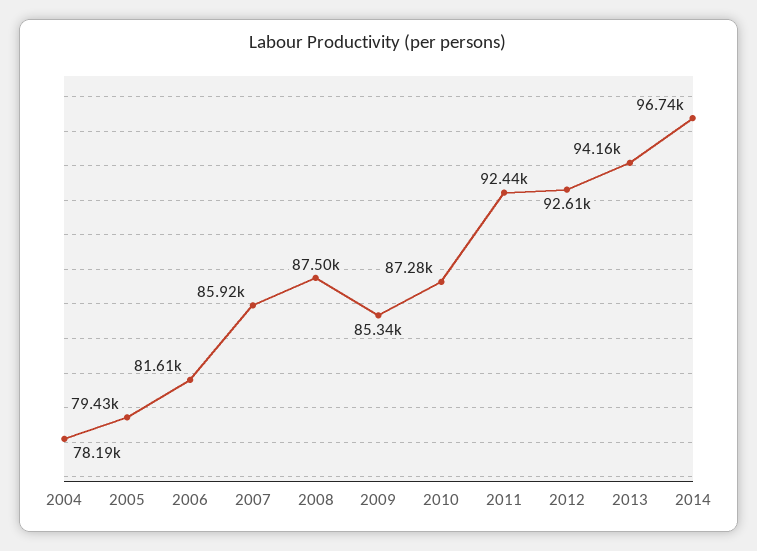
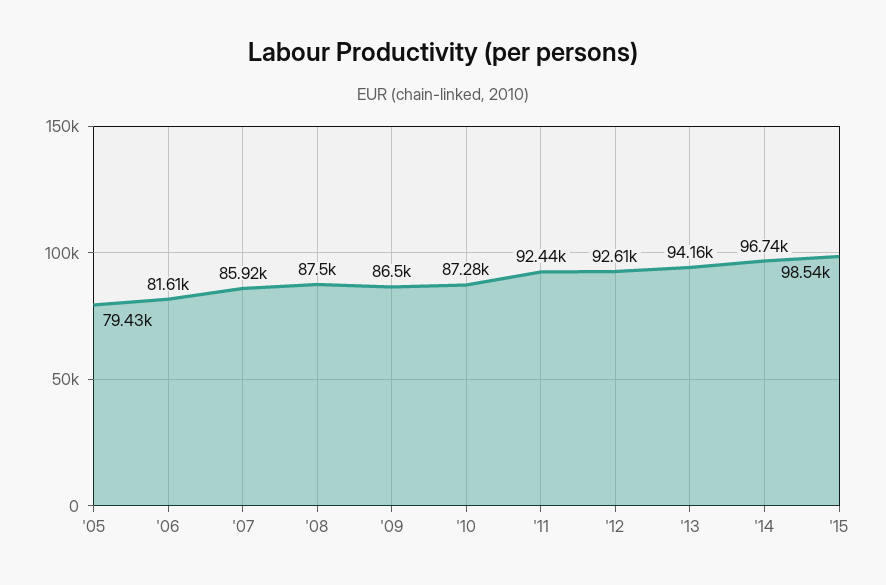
2004: 78190 -> none
2009: 85340 -> 86500
'15: none -> 98540

